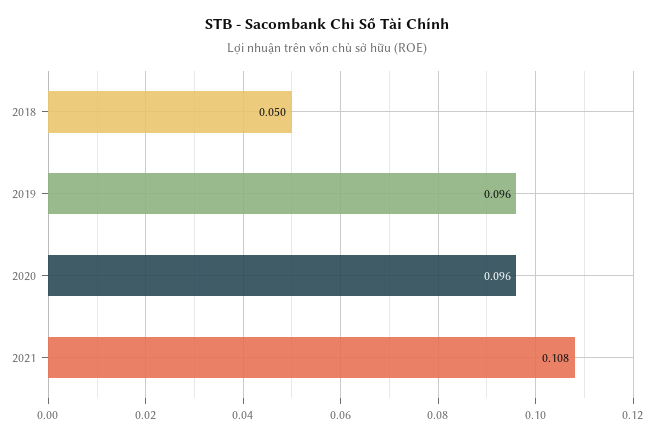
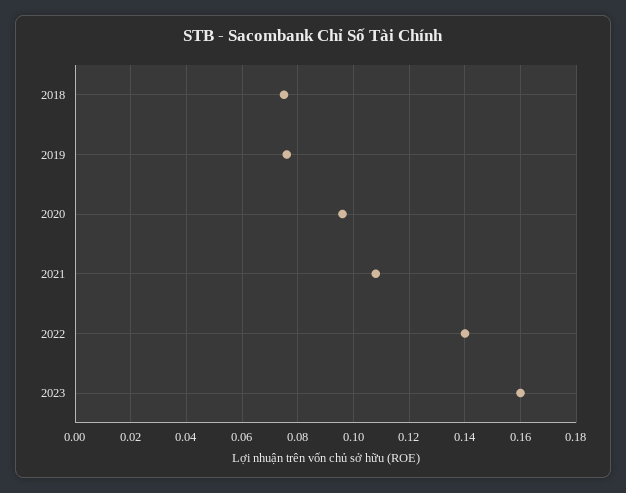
2018: 0.05 -> 0.075
2019: 0.096 -> 0.075
2022: none -> 0.14
2023: none -> 0.16

